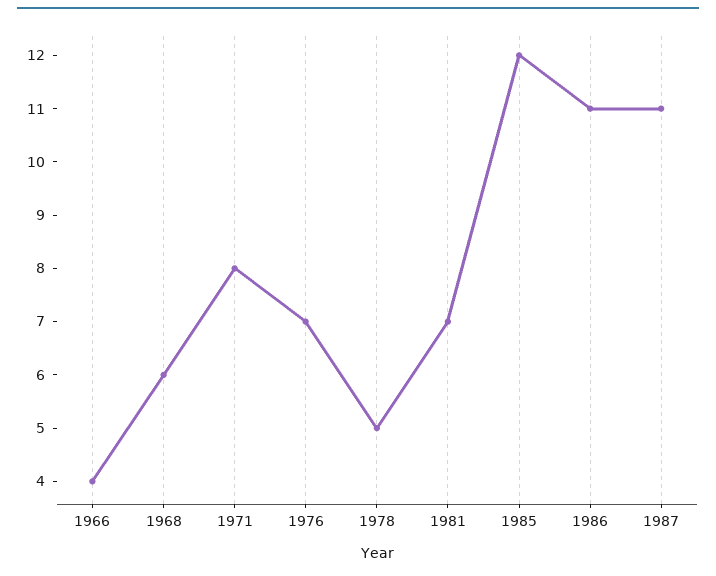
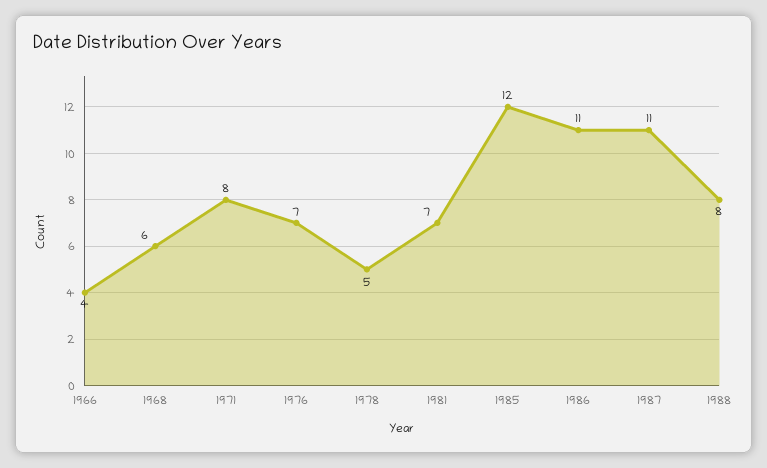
1988: none -> 8

